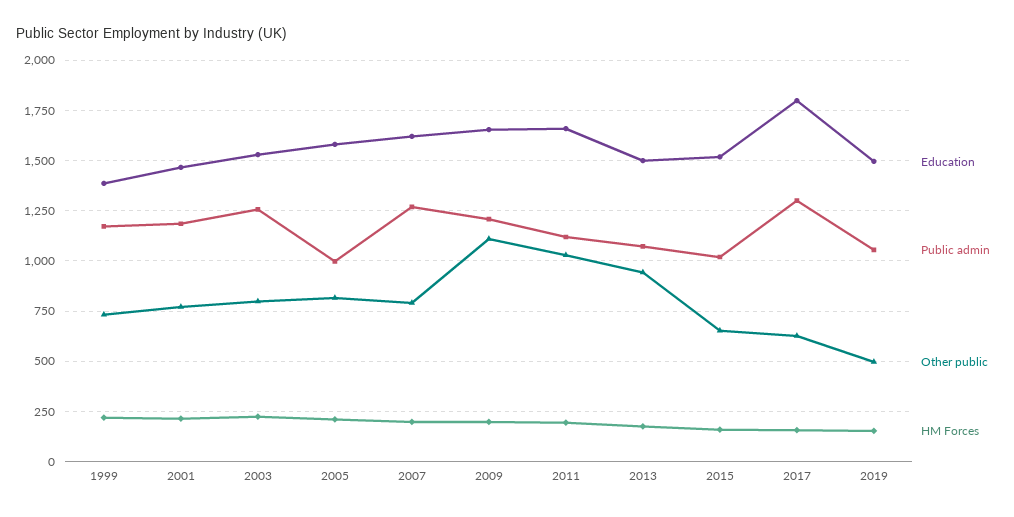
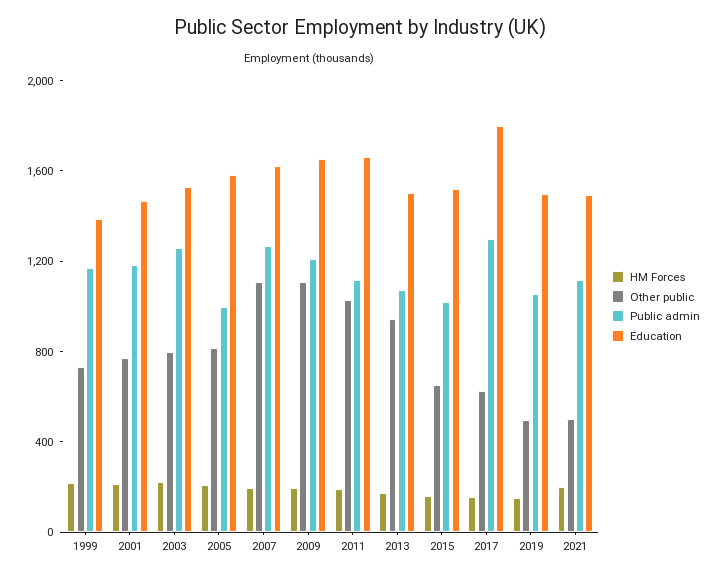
Other public, 2007: 800 -> 1100
HM Forces, 2021: none -> 200
Other public, 2021: none -> 500
Public admin, 2021: none -> 1100
Education, 2021: none -> 1500

